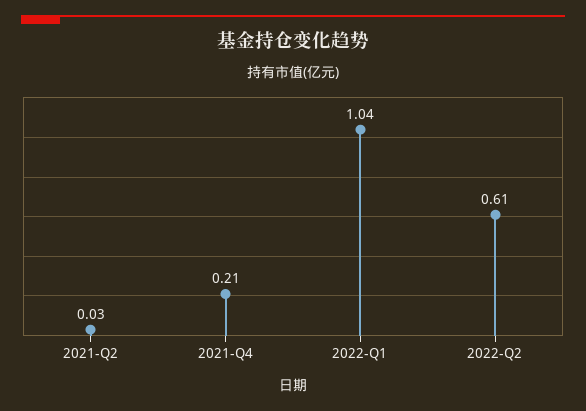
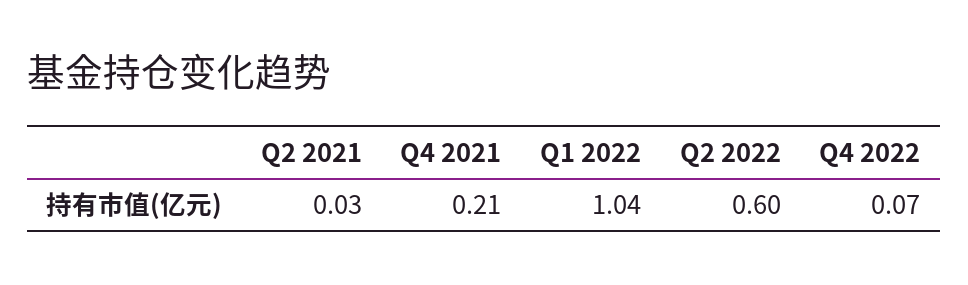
2022-Q2: 0.61 -> 0.6
Q4 2022: none -> 0.07

